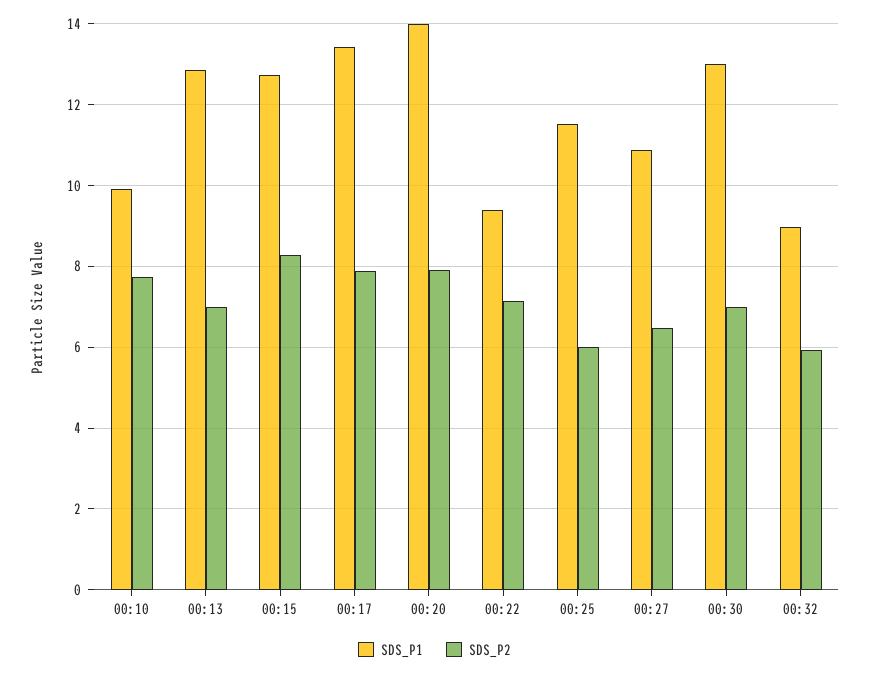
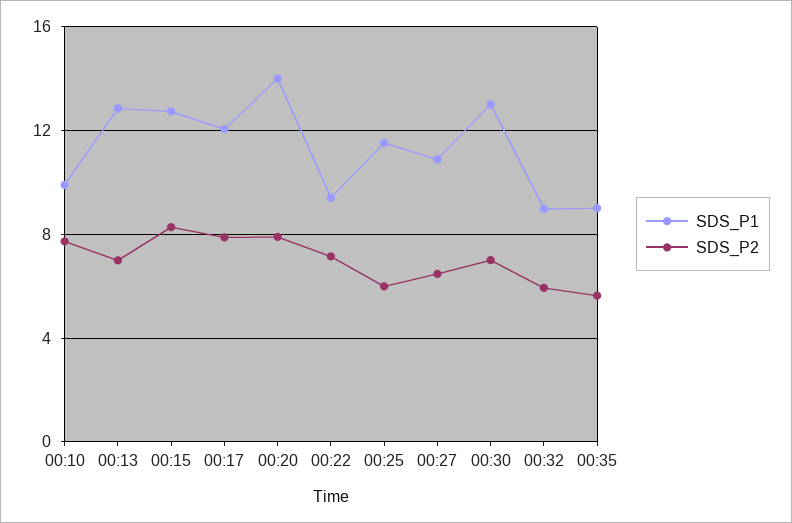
SDS_P1, 00:17: 13.4 -> 12
SDS_P1, 00:35: none -> 9
SDS_P2, 00:35: none -> 5.5

